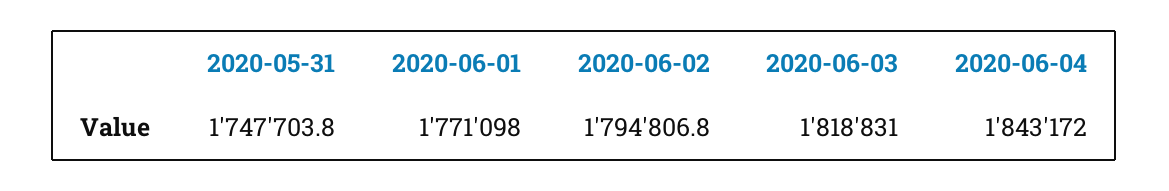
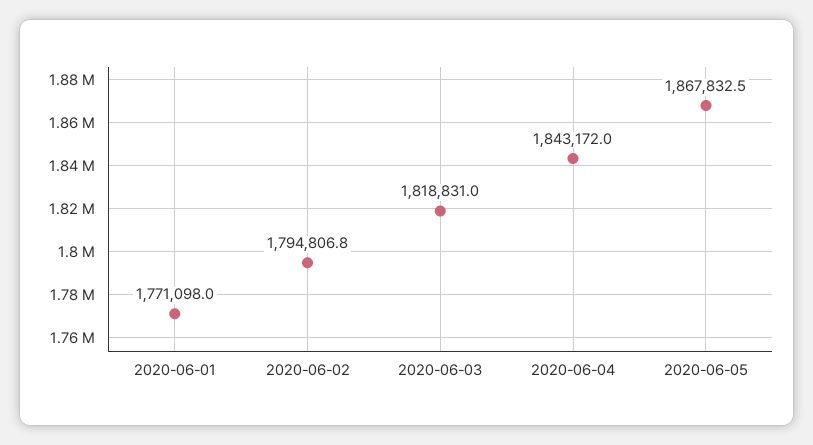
2020-05-31: 1747703.8 -> none
2020-06-05: none -> 1867832.5

